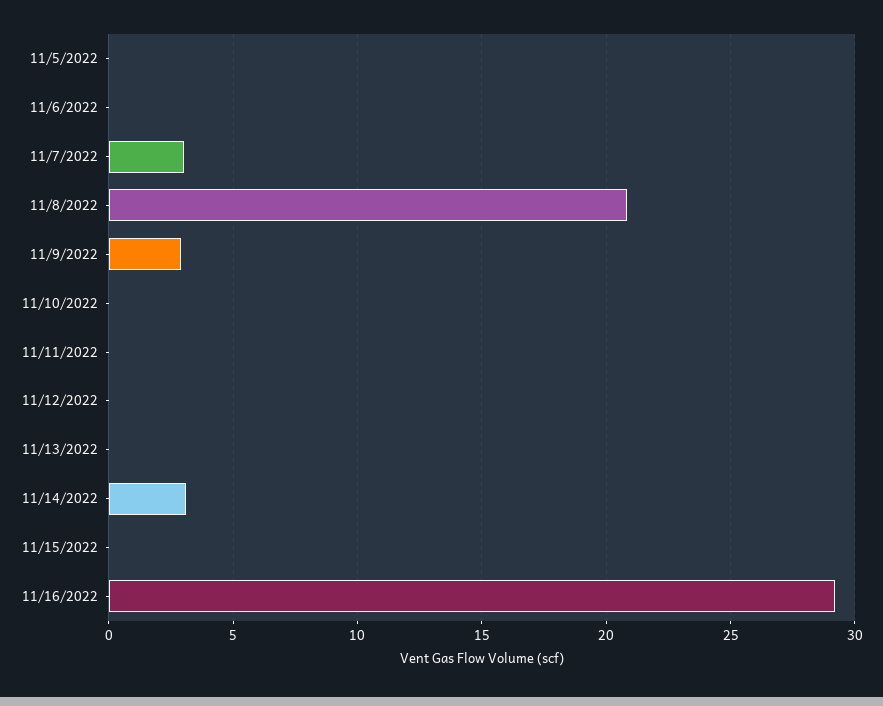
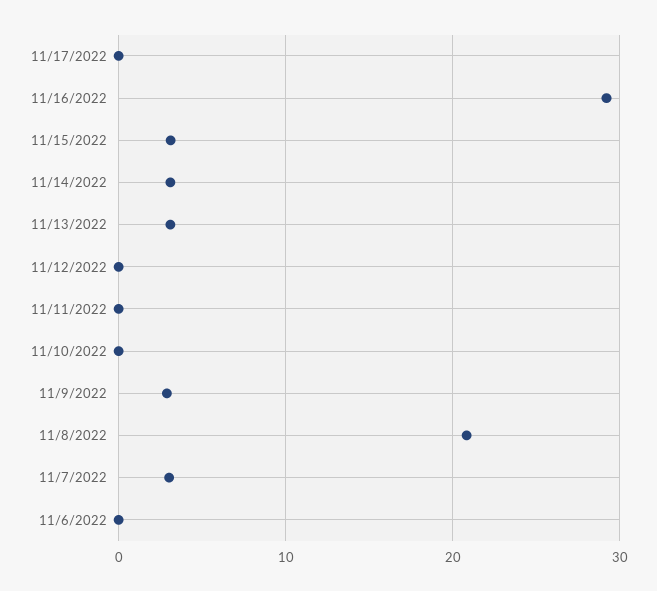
11/5/2022: 0 -> none
11/13/2022: 0 -> 3
11/15/2022: 0 -> 3
11/17/2022: none -> 0

